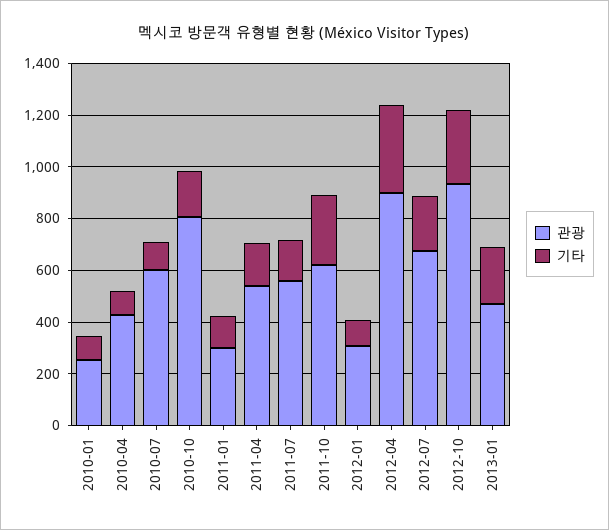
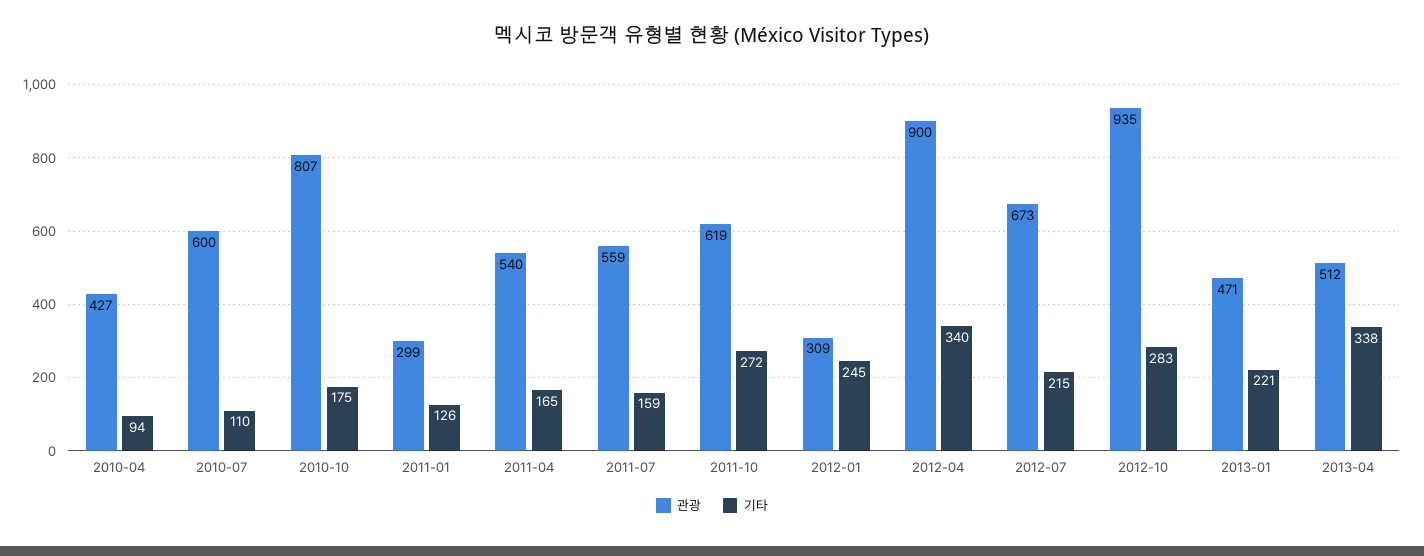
관광, 2010-01: 250 -> none
기타, 2010-01: 100 -> none
기타, 2012-01: 100 -> 245
관광, 2013-04: none -> 512
기타, 2013-04: none -> 338

